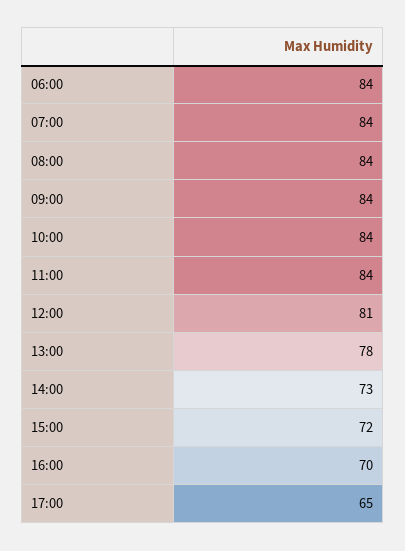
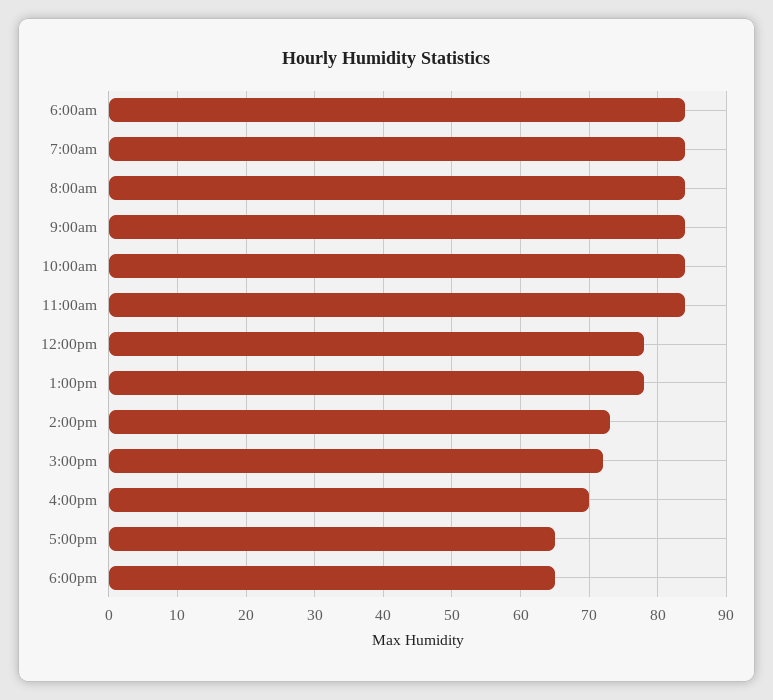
12:00: 81 -> 78
6:00pm: none -> 65

